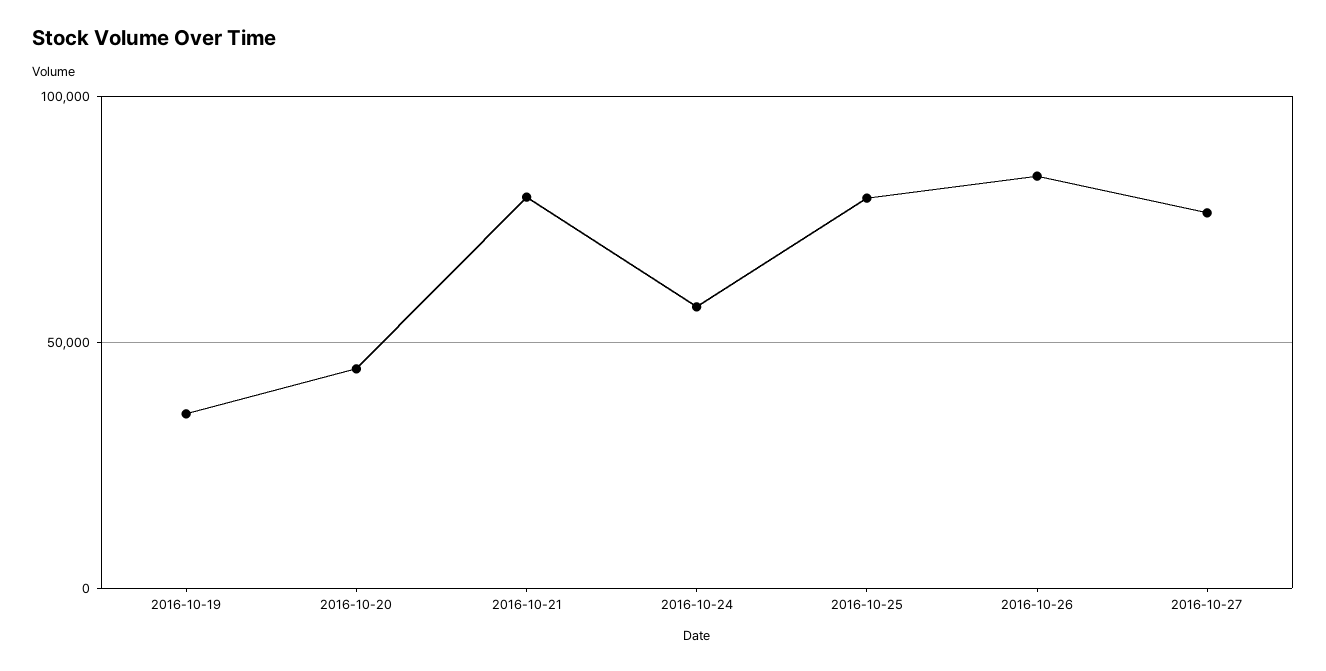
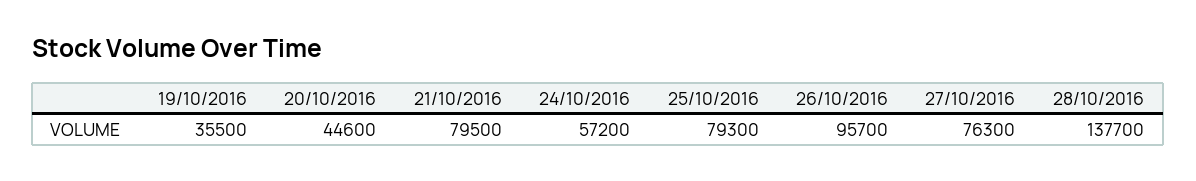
2016-10-26: 85000 -> 95700
28/10/2016: none -> 137700

